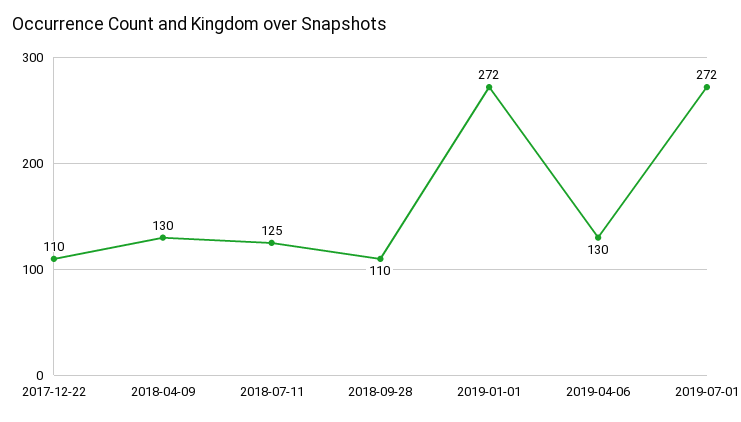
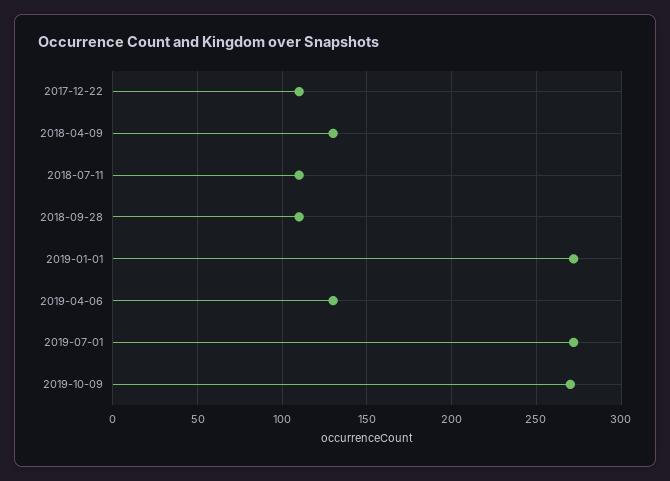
2018-07-11: 125 -> 110
2019-10-09: none -> 270

